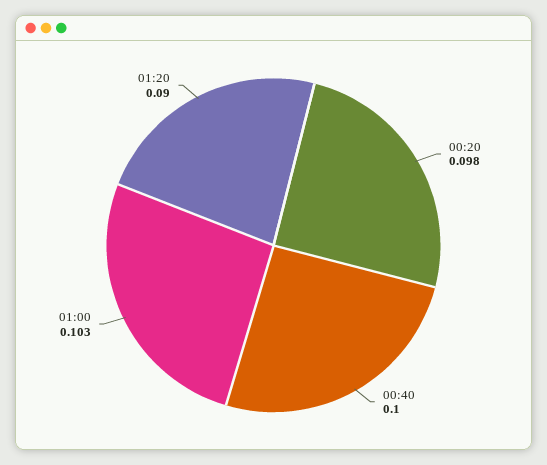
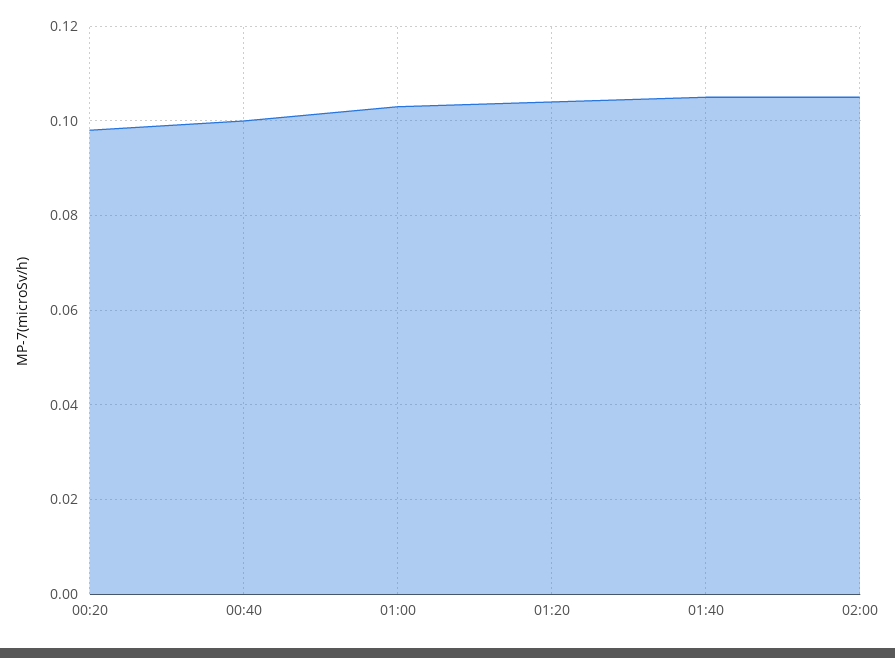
01:20: 0.09 -> 0.105
01:40: none -> 0.105
02:00: none -> 0.105

